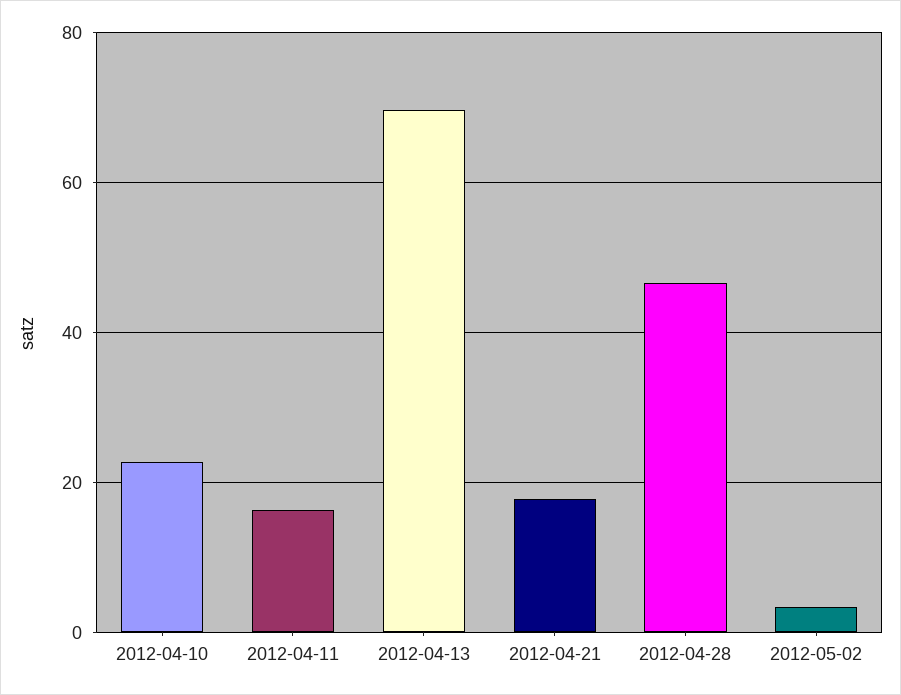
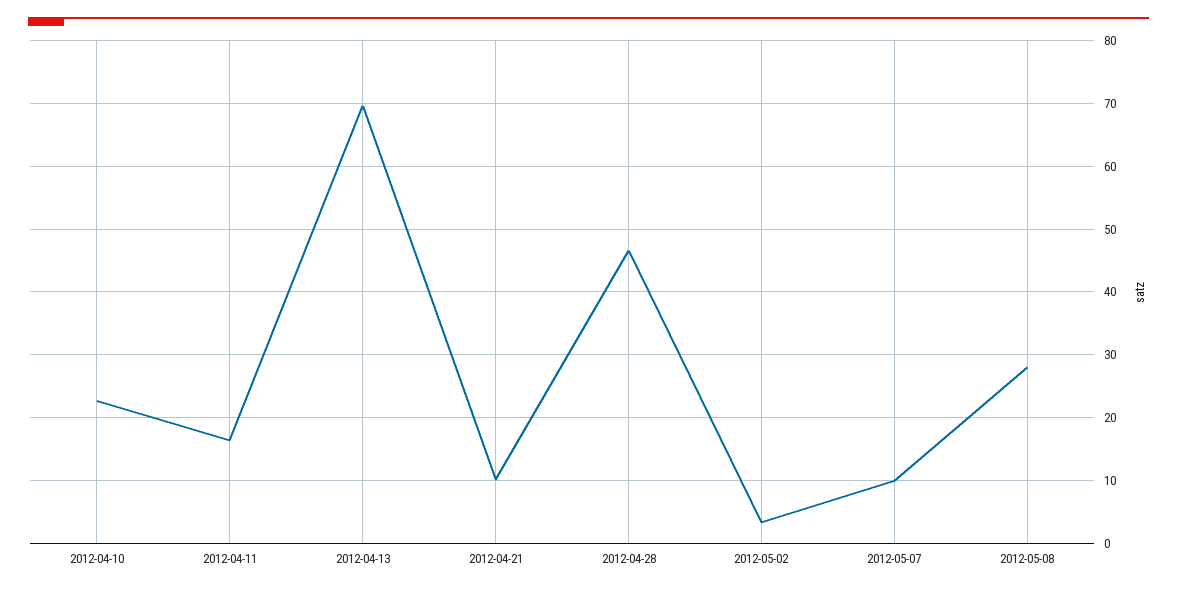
2012-04-21: 18 -> 10
2012-05-07: none -> 10
2012-05-08: none -> 28

